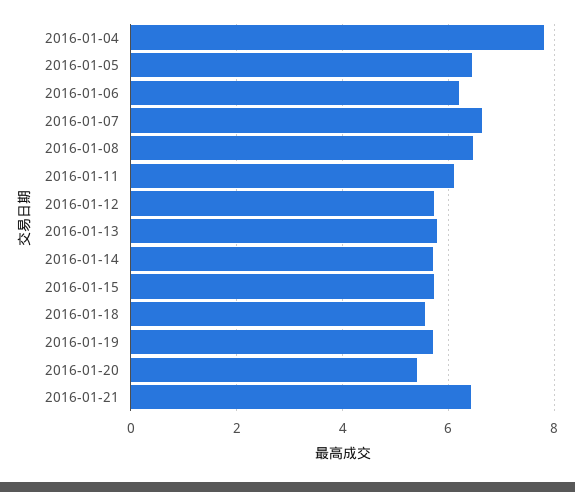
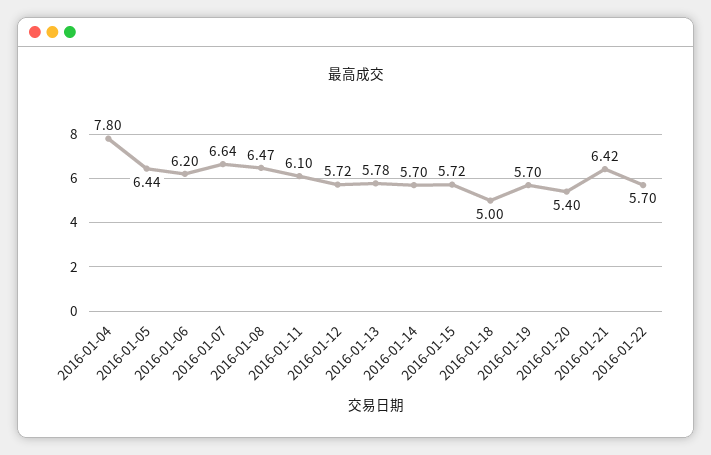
2016-01-18: 5.6 -> 5
2016-01-22: none -> 5.7

